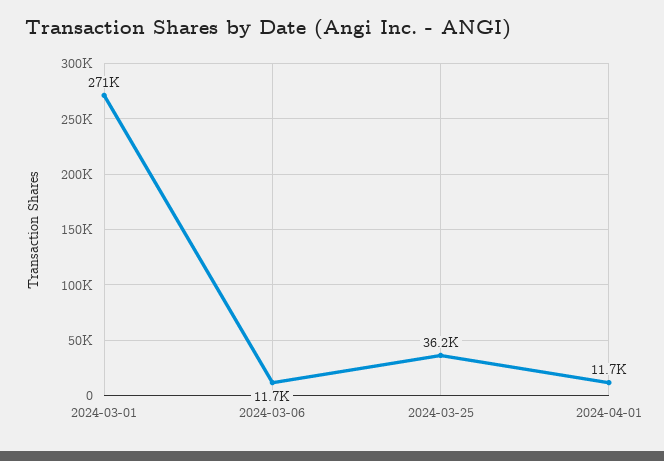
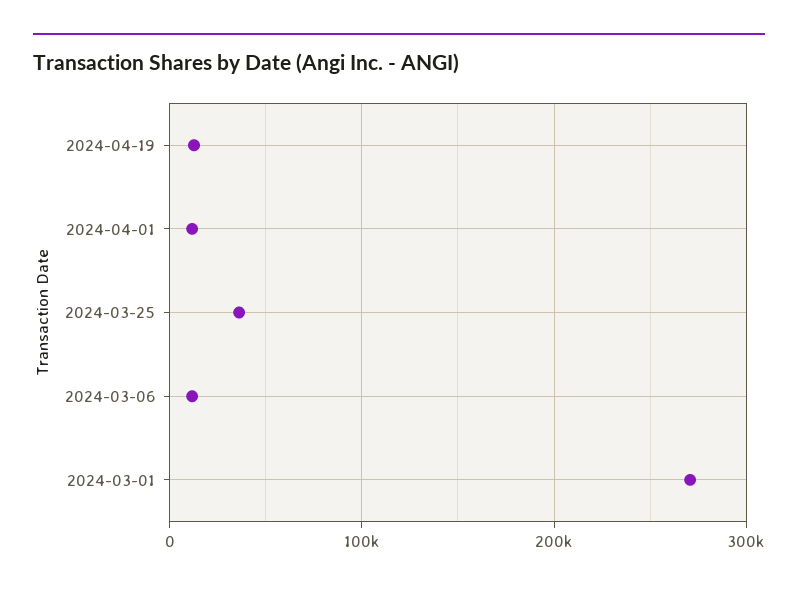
2024-04-19: none -> 10000

